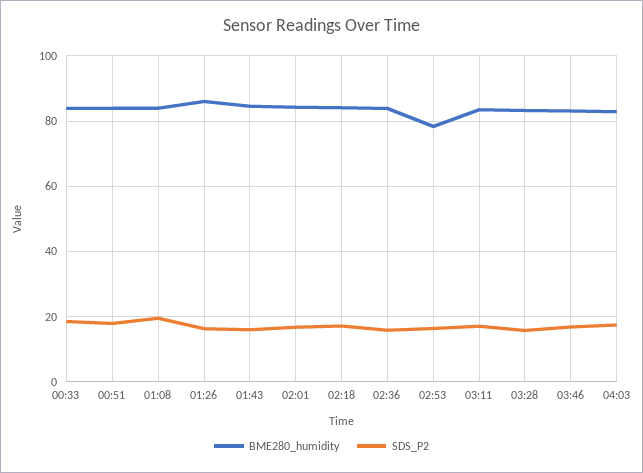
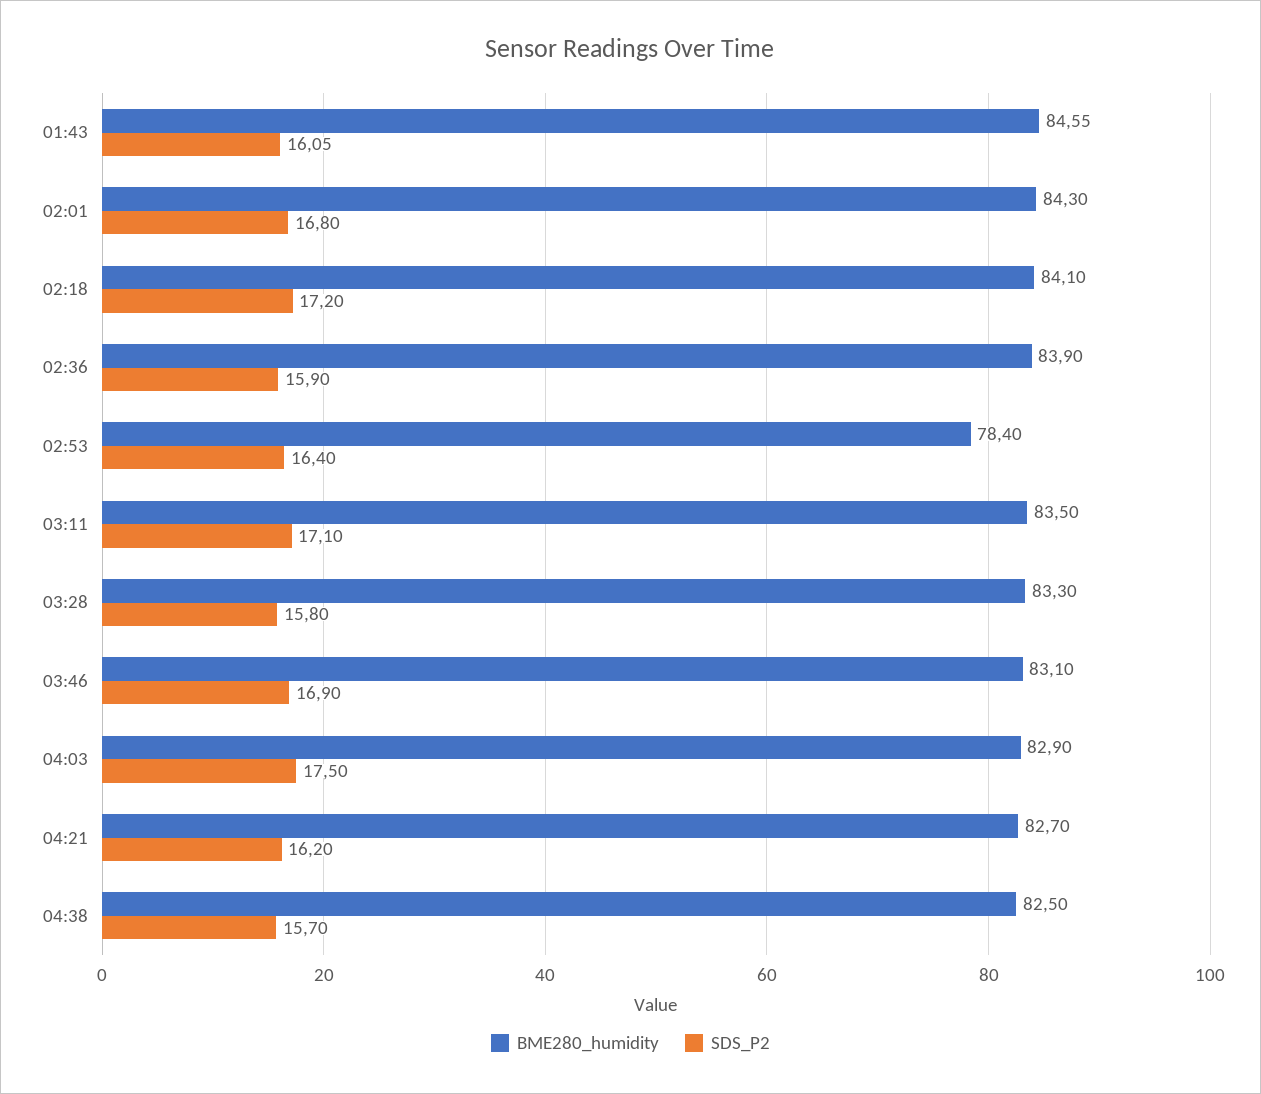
BME280_humidity, 00:33: 84 -> none
SDS_P2, 00:33: 18 -> none
BME280_humidity, 00:51: 84 -> none
SDS_P2, 00:51: 18 -> none
BME280_humidity, 01:08: 84 -> none
SDS_P2, 01:08: 20 -> none
BME280_humidity, 01:26: 86 -> none
SDS_P2, 01:26: 16 -> none
BME280_humidity, 04:21: none -> 82.7
SDS_P2, 04:21: none -> 16.2
BME280_humidity, 04:38: none -> 82.5
SDS_P2, 04:38: none -> 15.7

